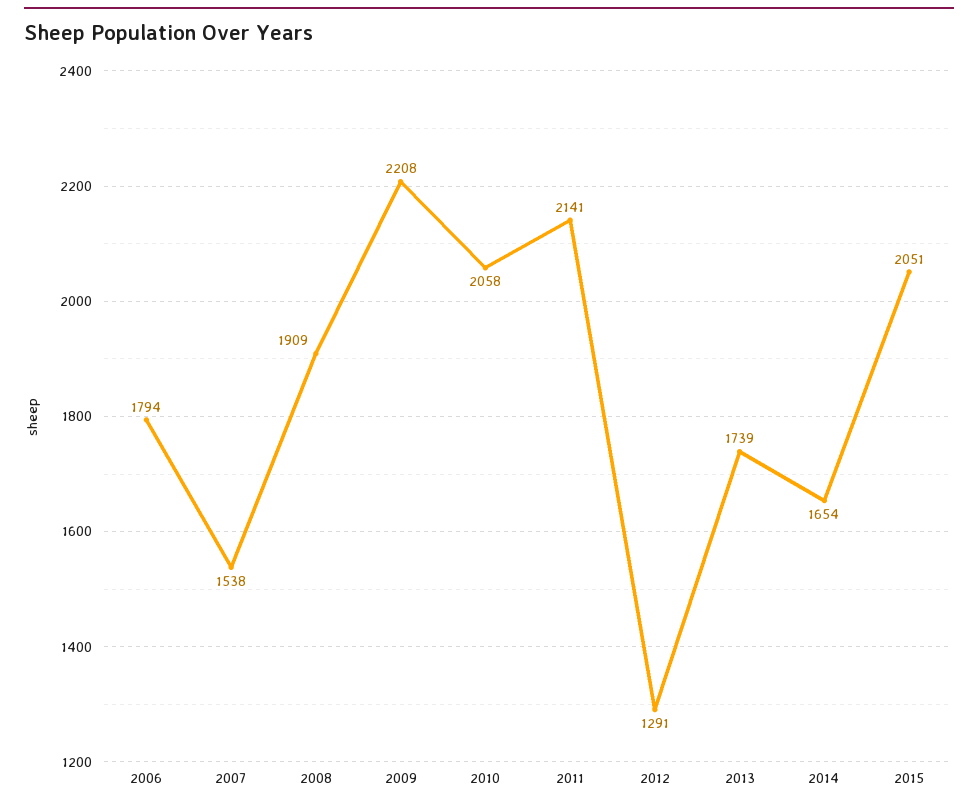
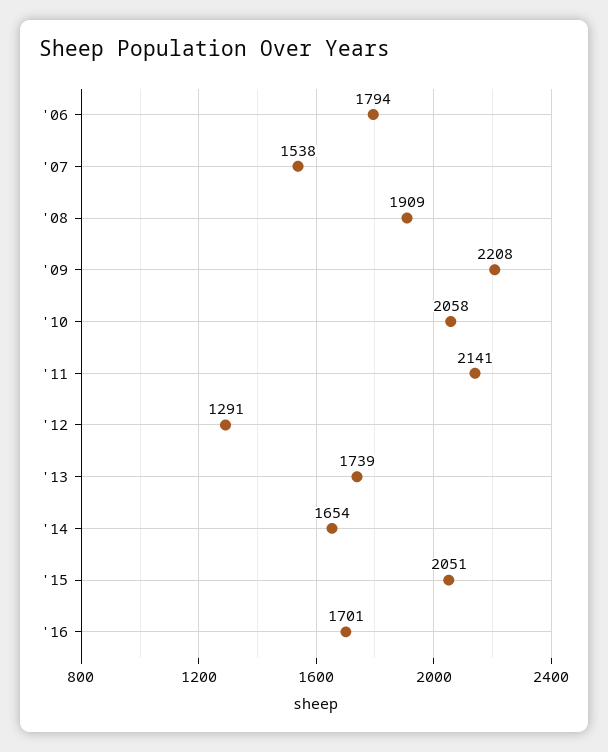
'16: none -> 1701

